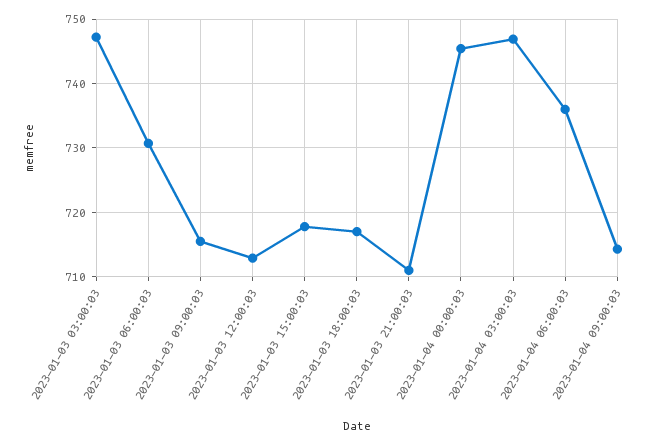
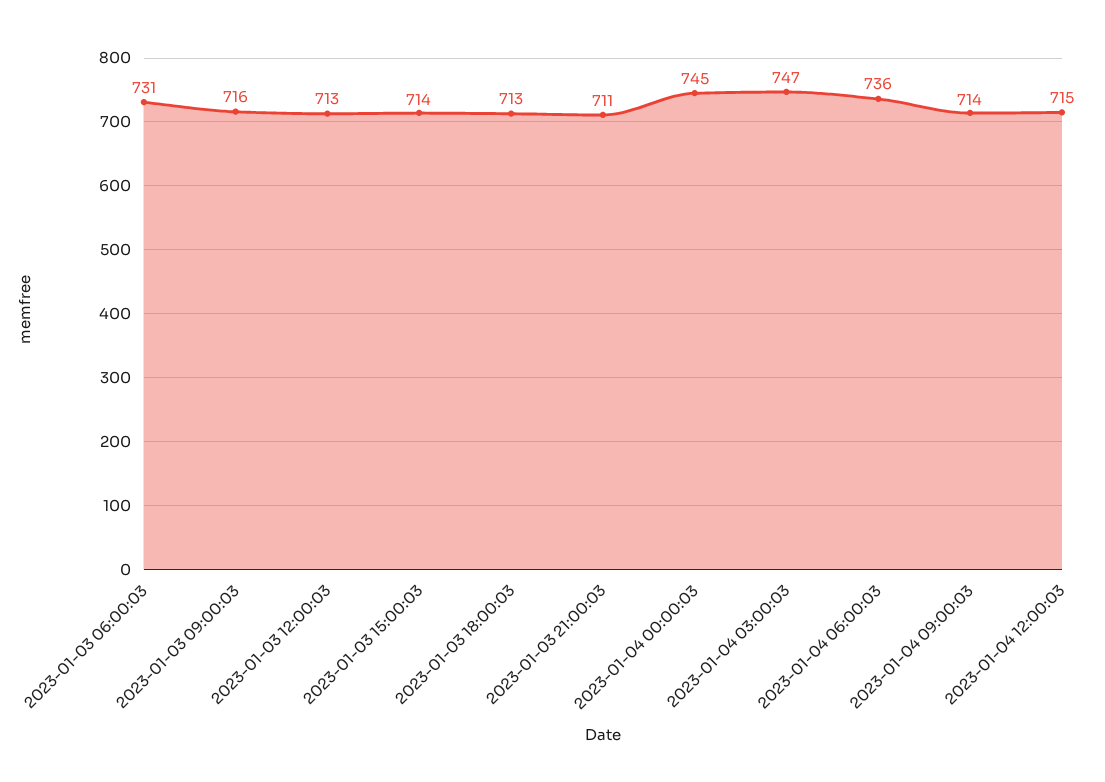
2023-01-03 03:00:03: 747 -> none
2023-01-03 15:00:03: 718 -> 714
2023-01-03 18:00:03: 717 -> 713
2023-01-04 12:00:03: none -> 715

